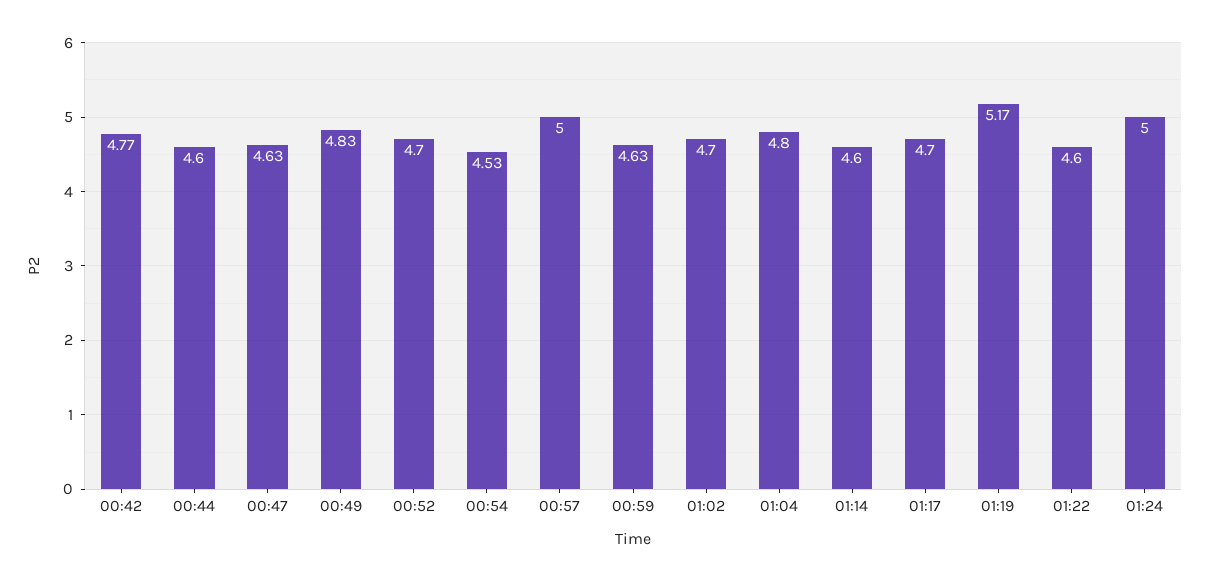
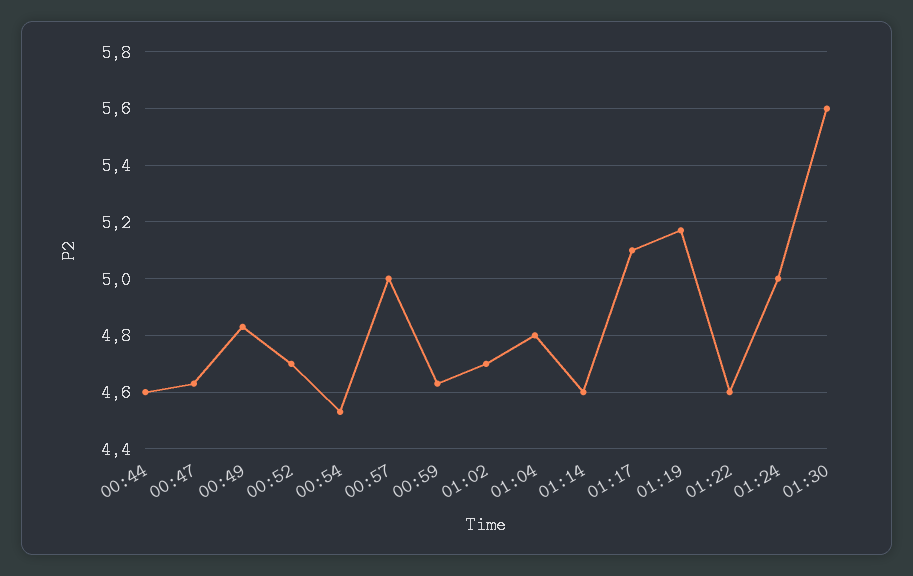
00:42: 4.77 -> none
01:17: 4.7 -> 5.1
01:30: none -> 5.6

